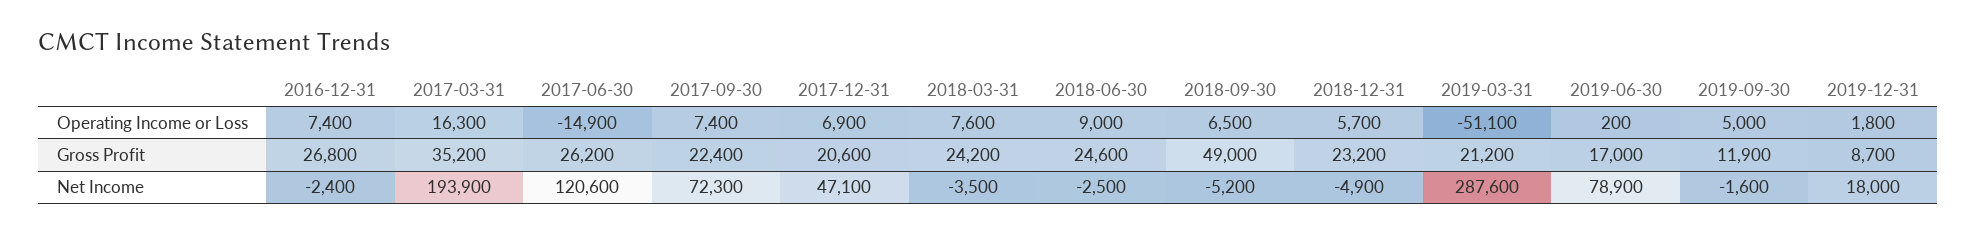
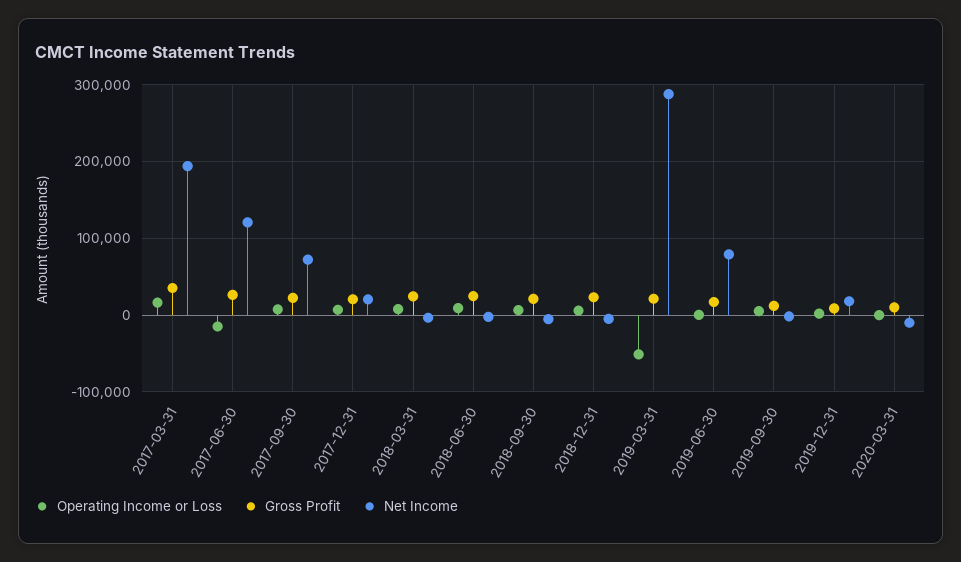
Operating Income or Loss, 2016-12-31: 7400 -> none
Gross Profit, 2016-12-31: 26800 -> none
Gross Profit, 2018-09-30: 49000 -> 20000
Net Income, 2016-12-31: -2400 -> none
Net Income, 2017-12-31: 47100 -> 20000
Operating Income or Loss, 2020-03-31: none -> 0
Gross Profit, 2020-03-31: none -> 10000
Net Income, 2020-03-31: none -> -10000

